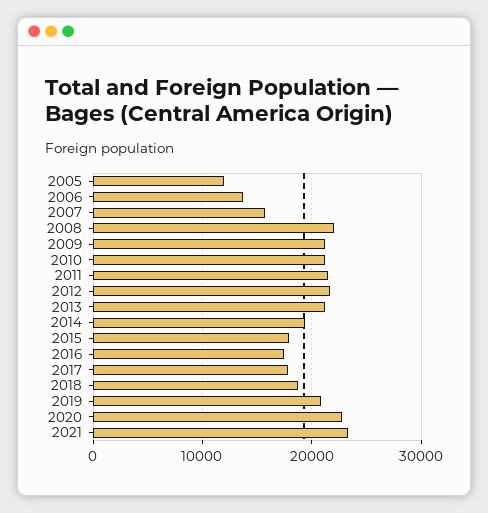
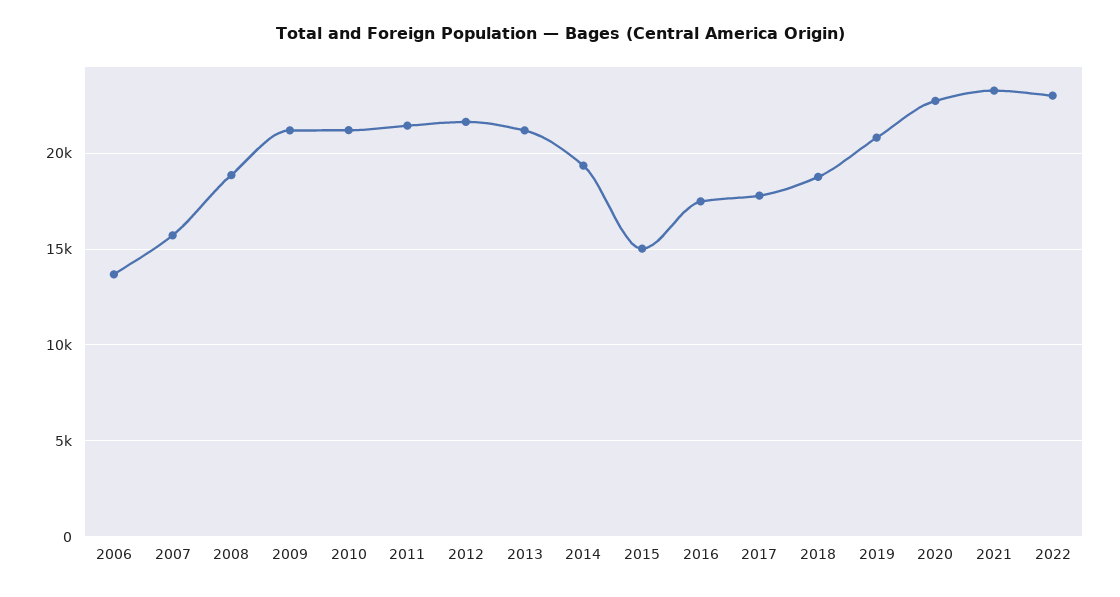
2005: 12000 -> none
2008: 22000 -> 19000
2015: 18000 -> 15000
2022: none -> 23000

